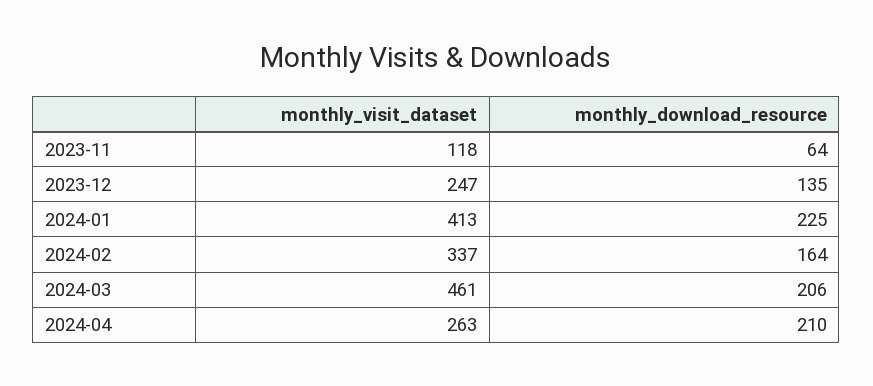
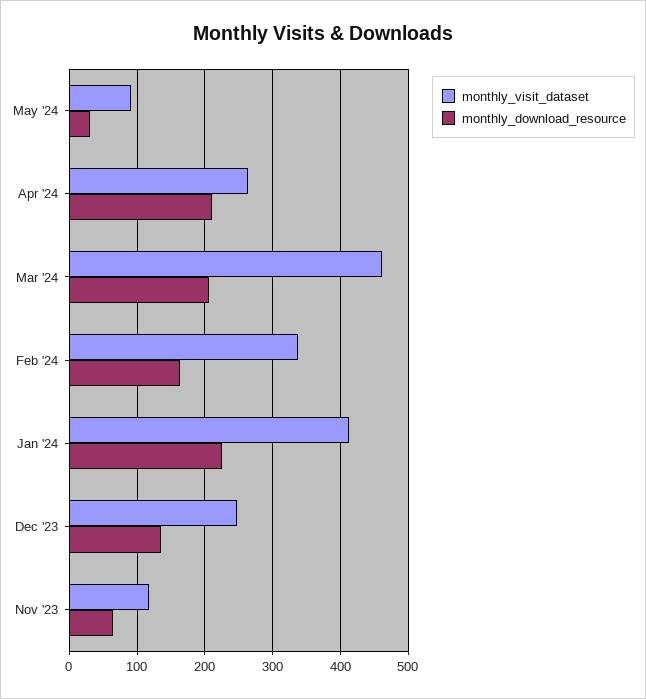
monthly_visit_dataset, May '24: none -> 90
monthly_download_resource, May '24: none -> 30

